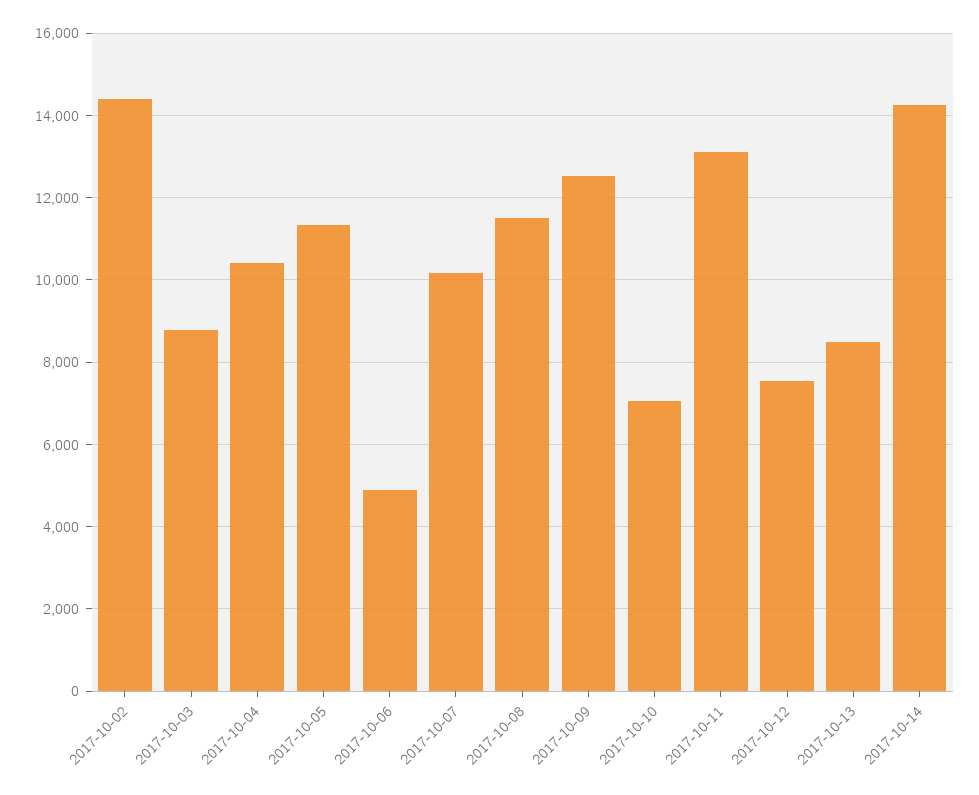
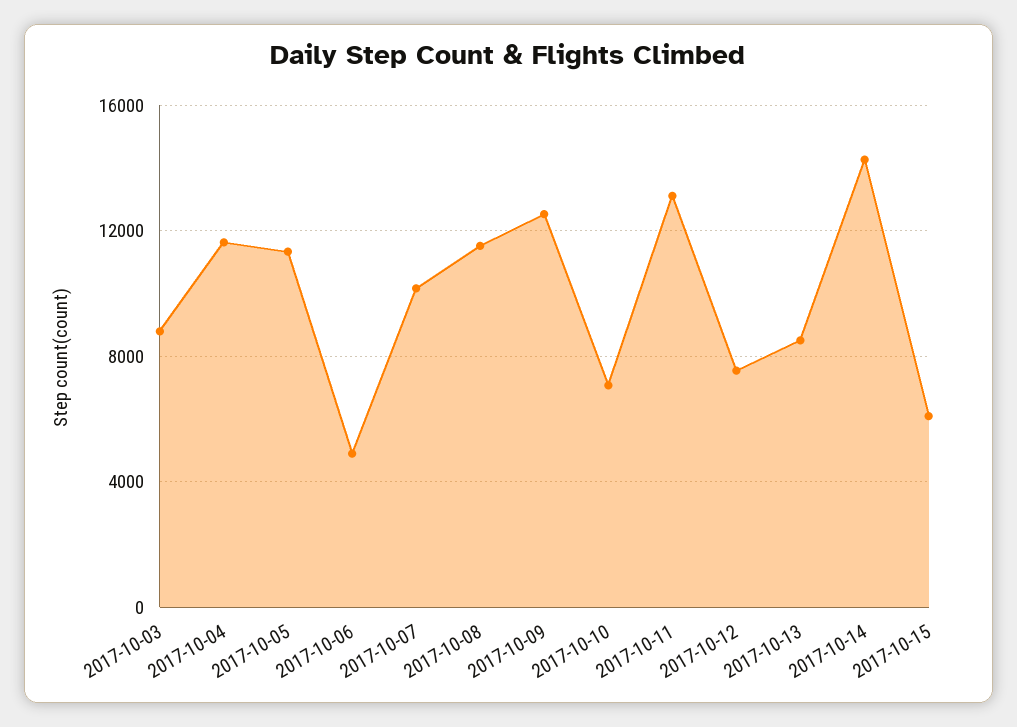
2017-10-02: 14400 -> none
2017-10-04: 10400 -> 11500
2017-10-15: none -> 6000

